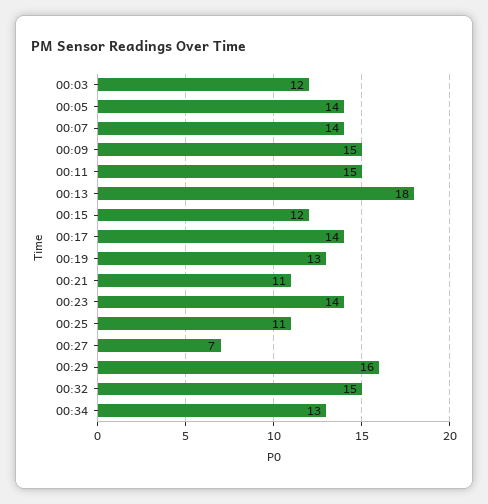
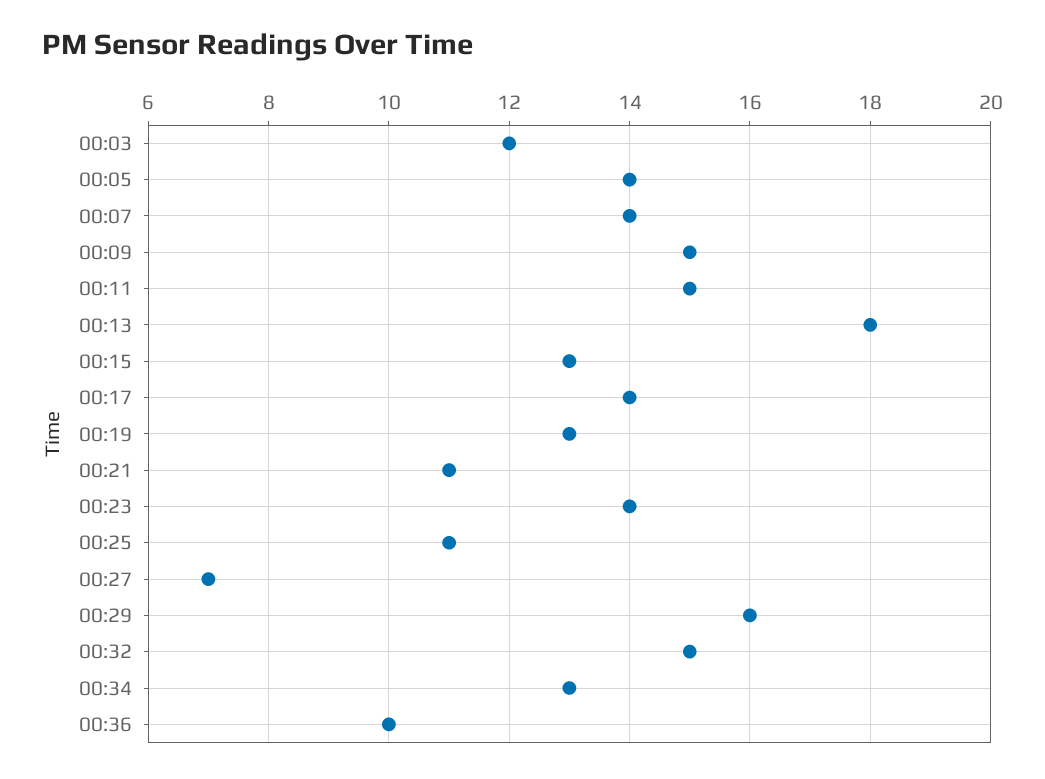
00:15: 12 -> 13
00:36: none -> 10

